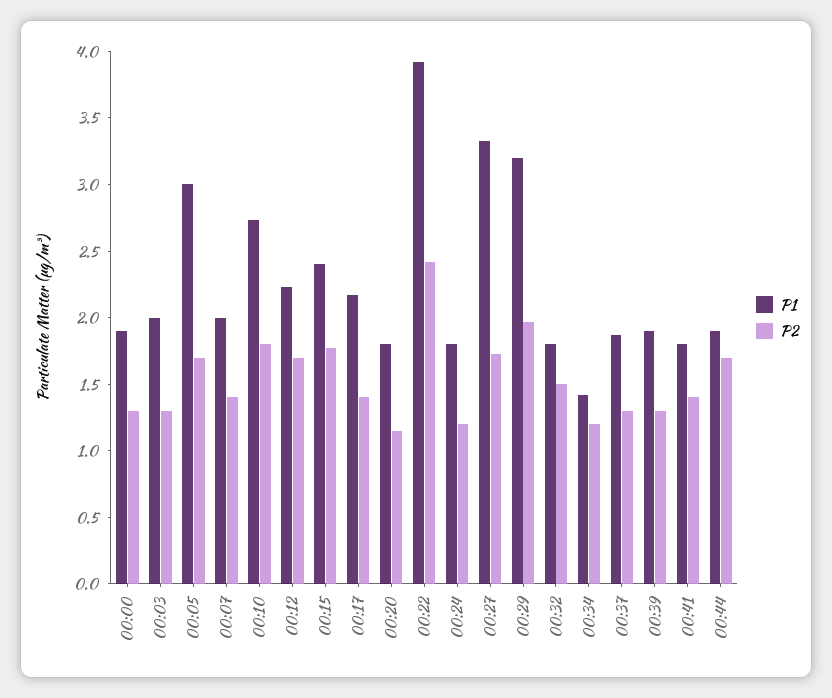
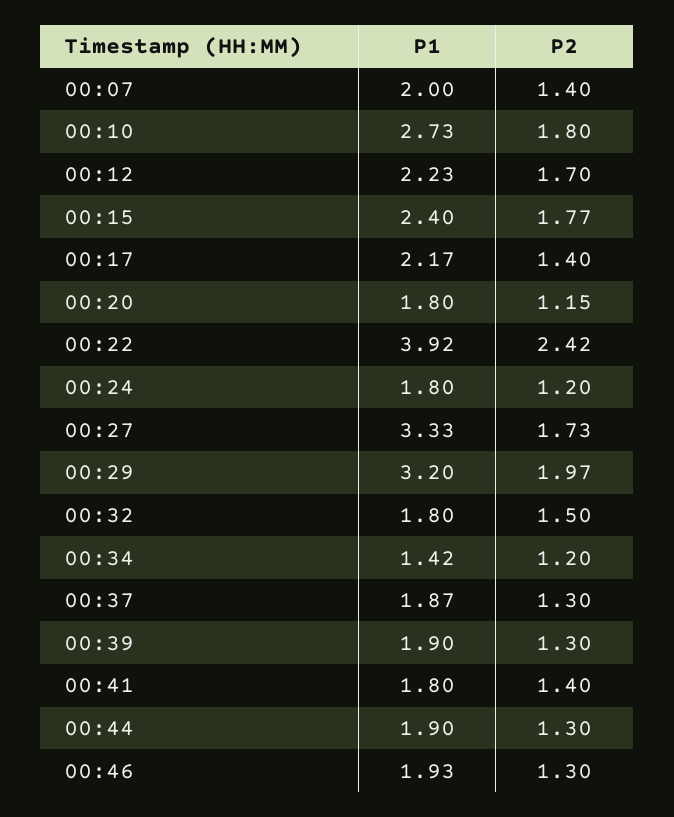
P1, 00:00: 1.9 -> none
P2, 00:00: 1.3 -> none
P1, 00:03: 2 -> none
P2, 00:03: 1.3 -> none
P1, 00:05: 3 -> none
P2, 00:05: 1.7 -> none
P2, 00:44: 1.7 -> 1.3
P1, 00:46: none -> 1.93
P2, 00:46: none -> 1.3

